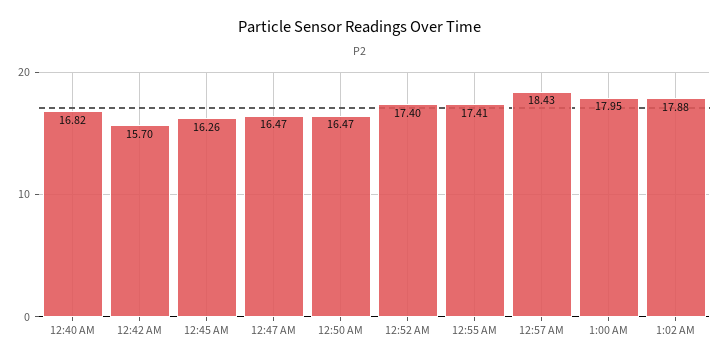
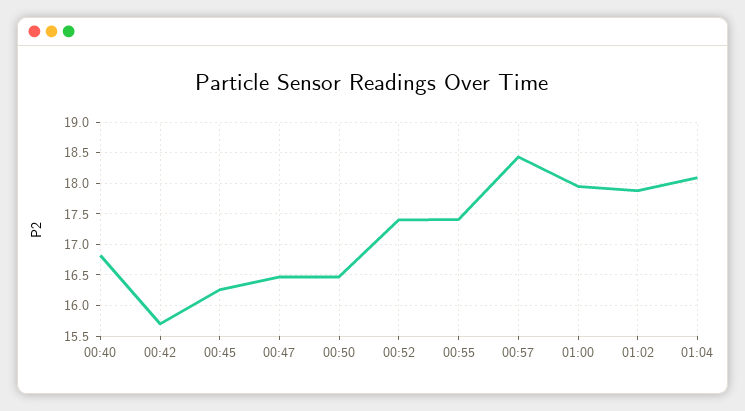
01:04: none -> 18.1

